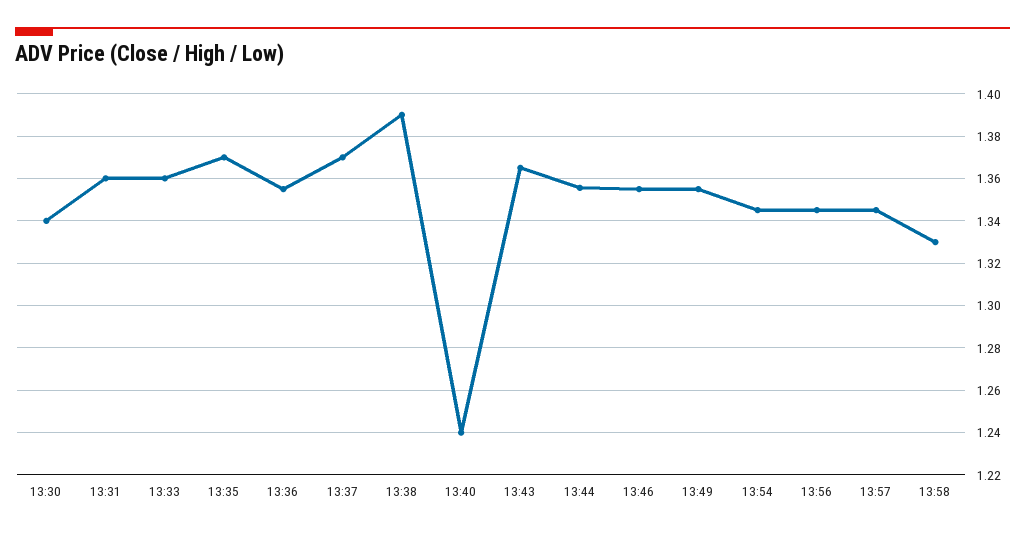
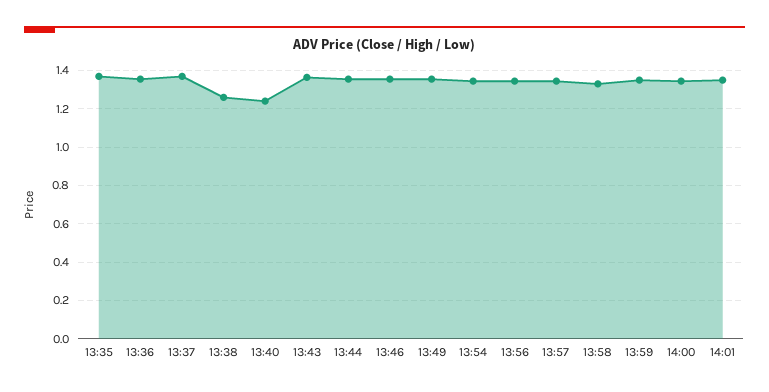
13:30: 1.34 -> none
13:31: 1.36 -> none
13:33: 1.36 -> none
13:38: 1.39 -> 1.25
13:59: none -> 1.35
14:00: none -> 1.35
14:01: none -> 1.35

